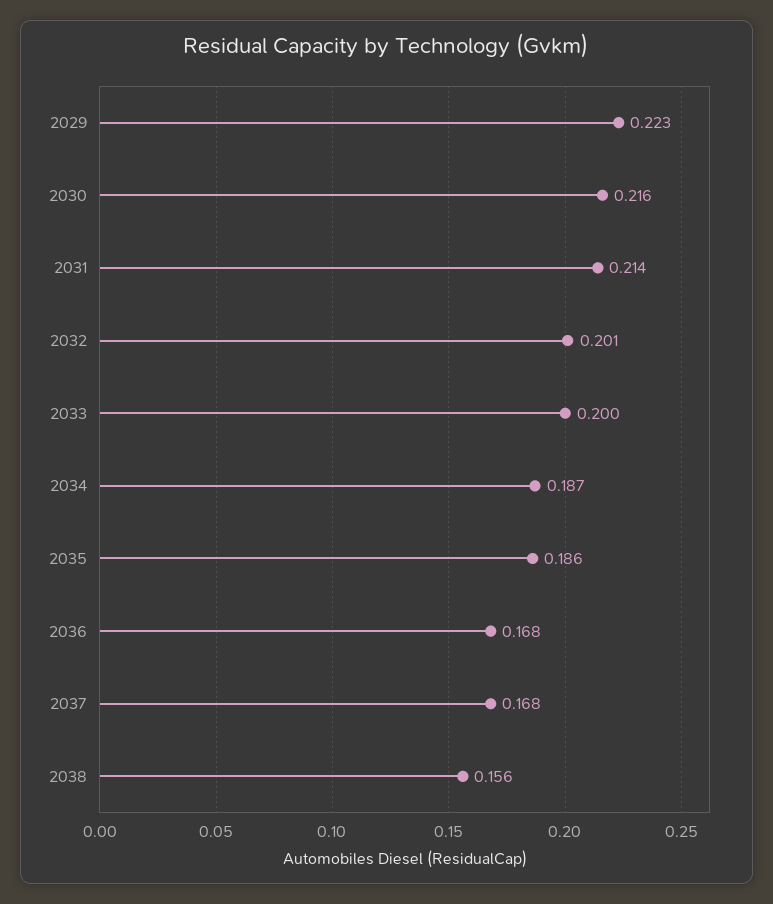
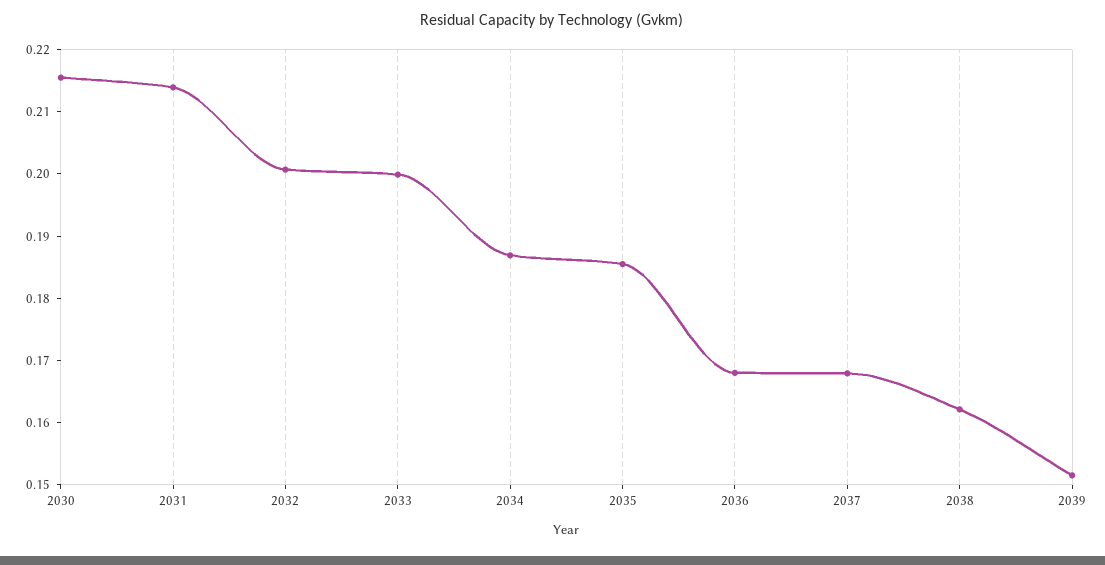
2029: 0.223 -> none
2038: 0.156 -> 0.162
2039: none -> 0.152

